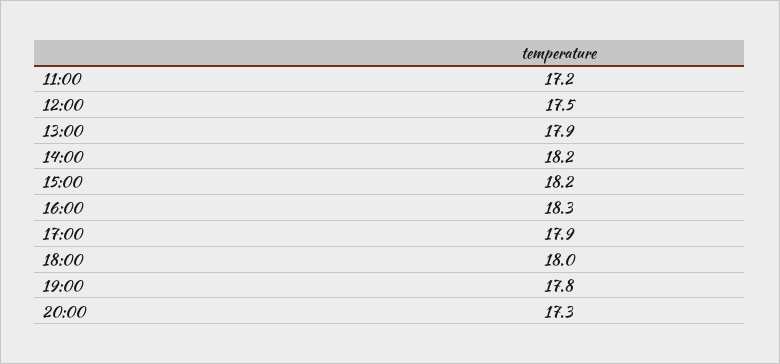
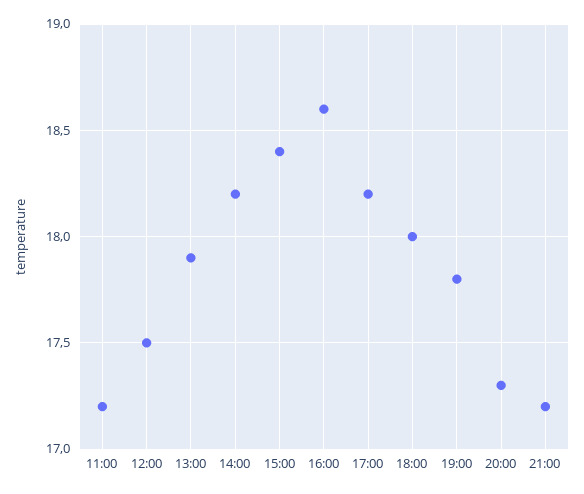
15:00: 18.2 -> 18.4
16:00: 18.3 -> 18.6
17:00: 17.9 -> 18.2
21:00: none -> 17.2

